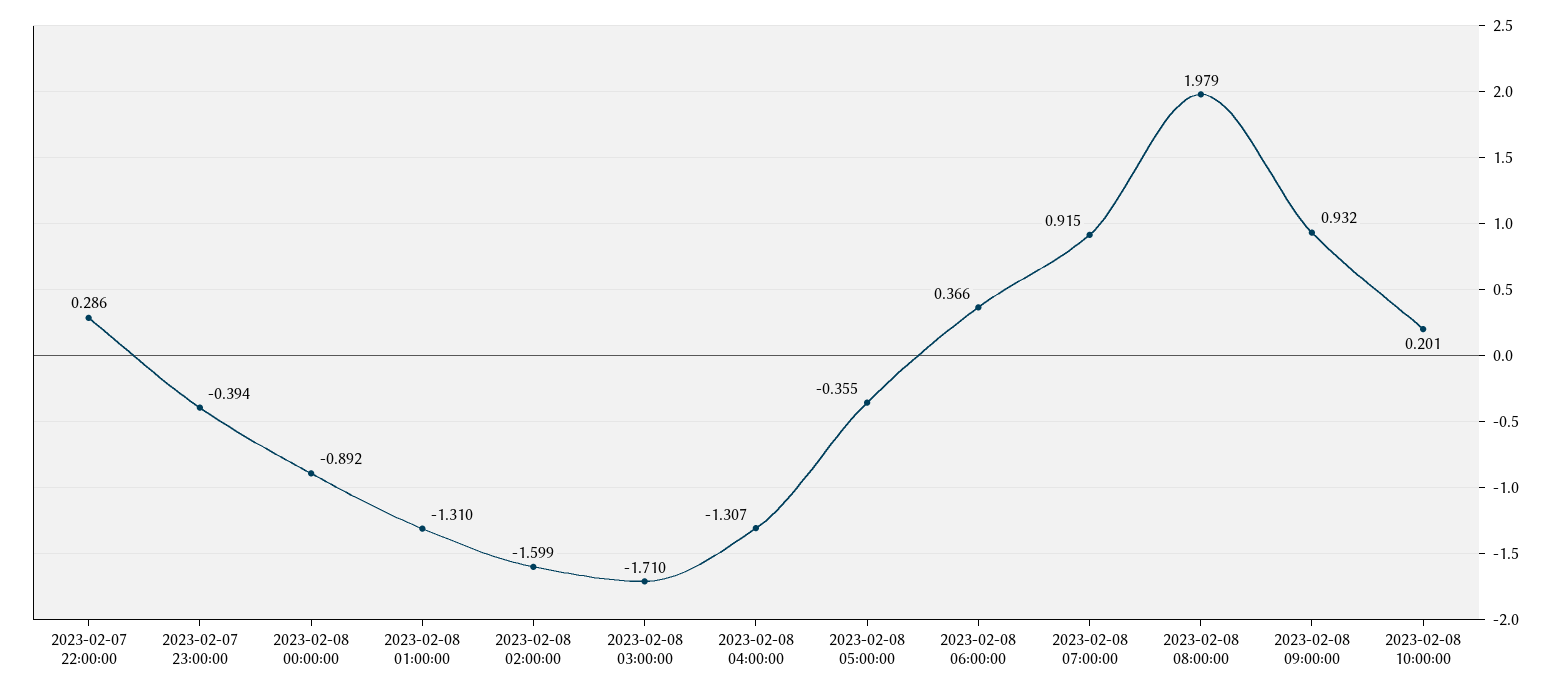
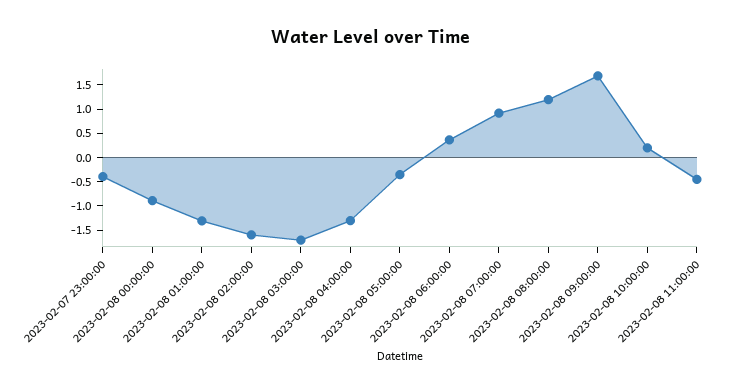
2023-02-07 22:00:00: 0.286 -> none
2023-02-08 08:00:00: 1.979 -> 1.25
2023-02-08 09:00:00: 0.932 -> 1.75
2023-02-08 11:00:00: none -> -0.5

